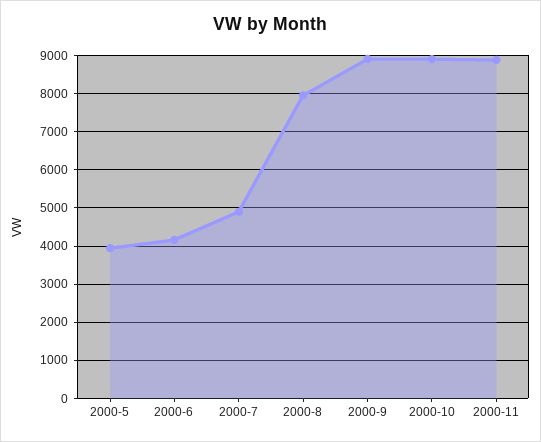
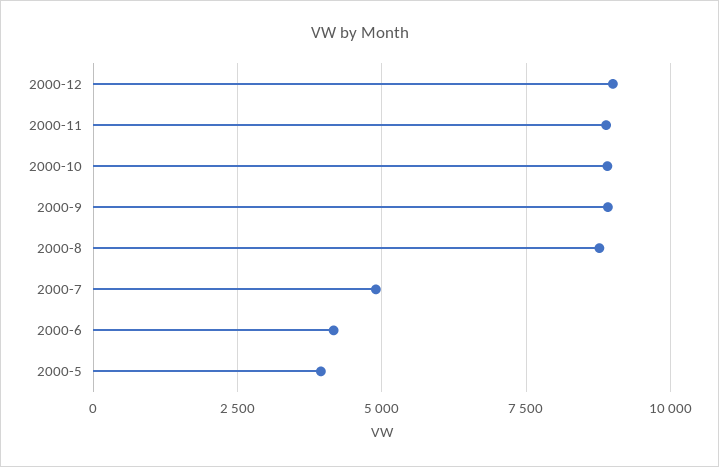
2000-8: 8000 -> 8750
2000-12: none -> 9000

